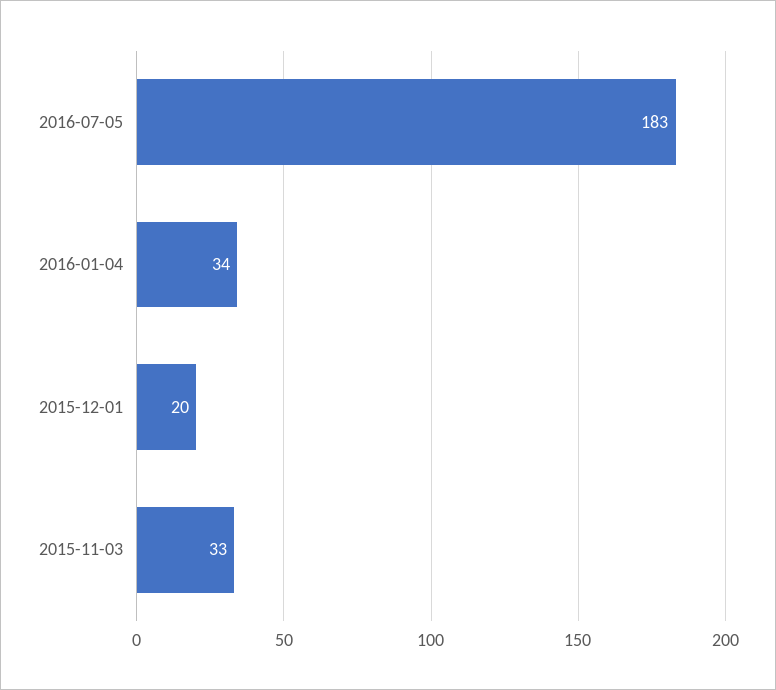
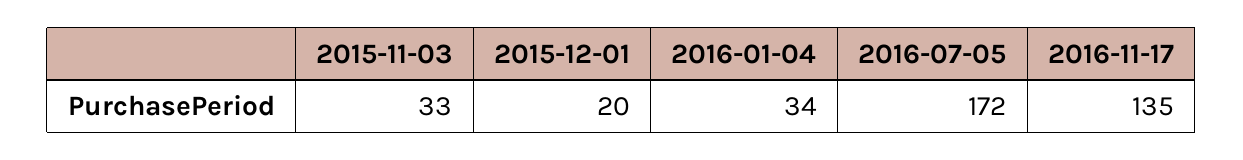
2016-07-05: 183 -> 172
2016-11-17: none -> 135

